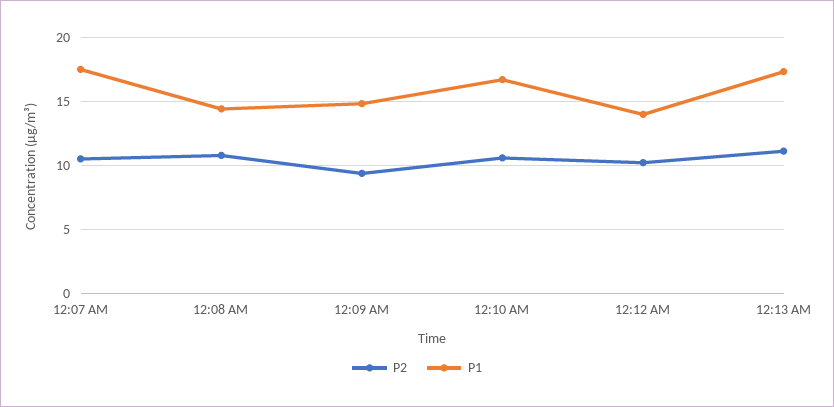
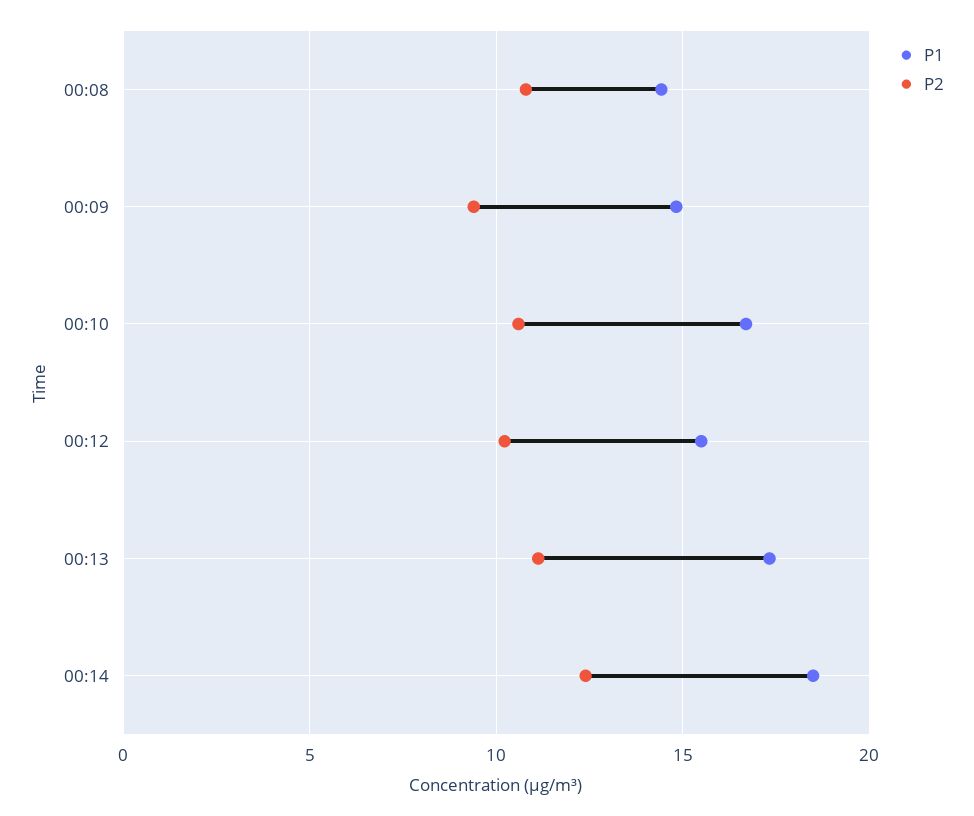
P2, 12:07 AM: 10.5 -> none
P1, 12:07 AM: 17.5 -> none
P1, 12:12 AM: 14 -> 15.5
P1, 00:14: none -> 18.5
P2, 00:14: none -> 12.5

